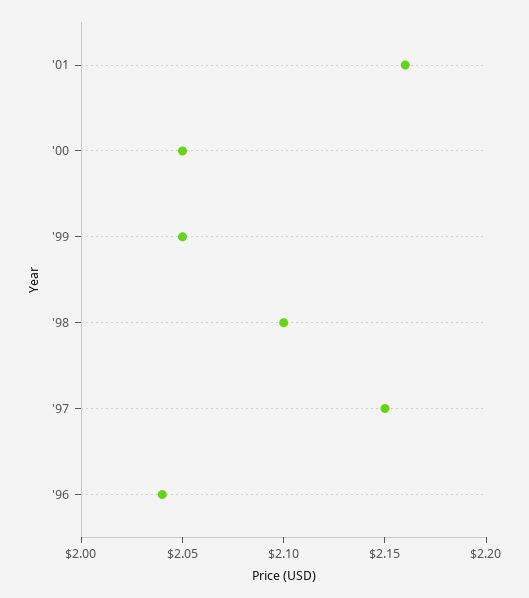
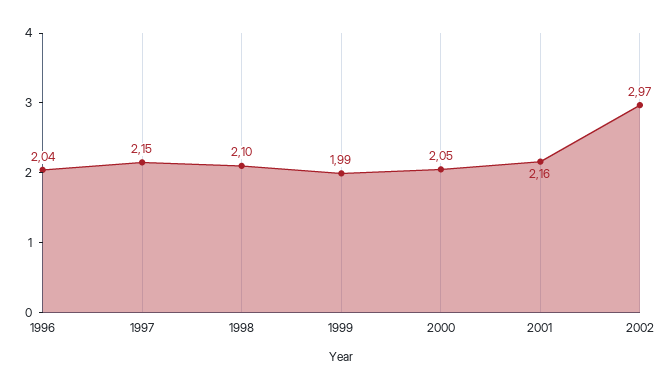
'99: 2.05 -> 1.99
2002: none -> 2.97

